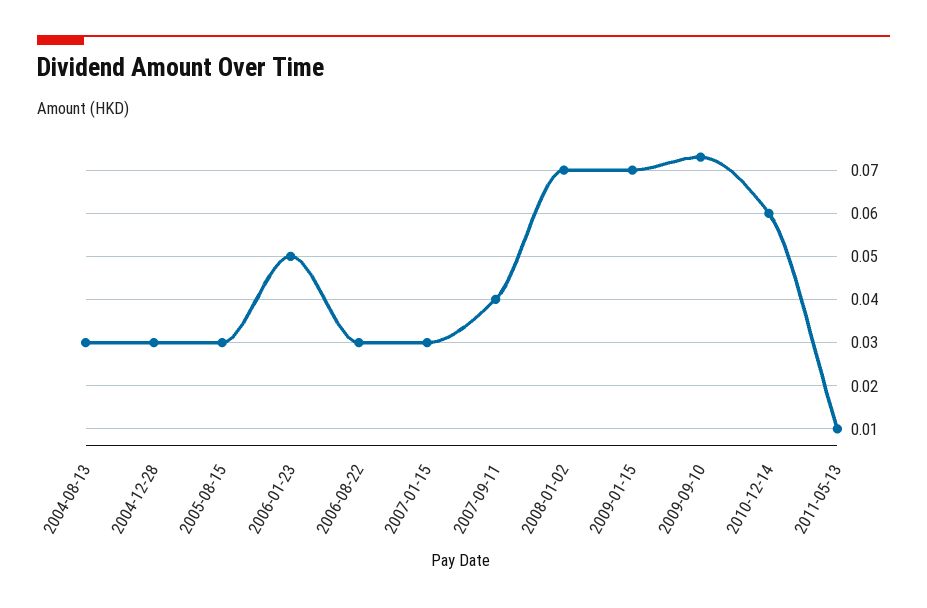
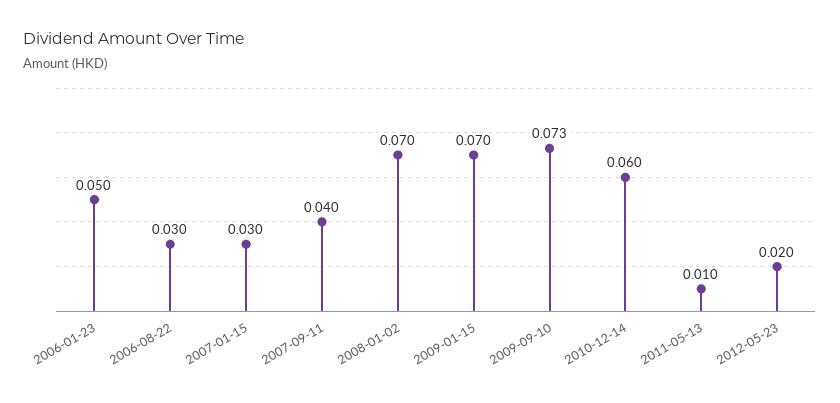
2004-08-13: 0.03 -> none
2004-12-28: 0.03 -> none
2005-08-15: 0.03 -> none
2012-05-23: none -> 0.02

